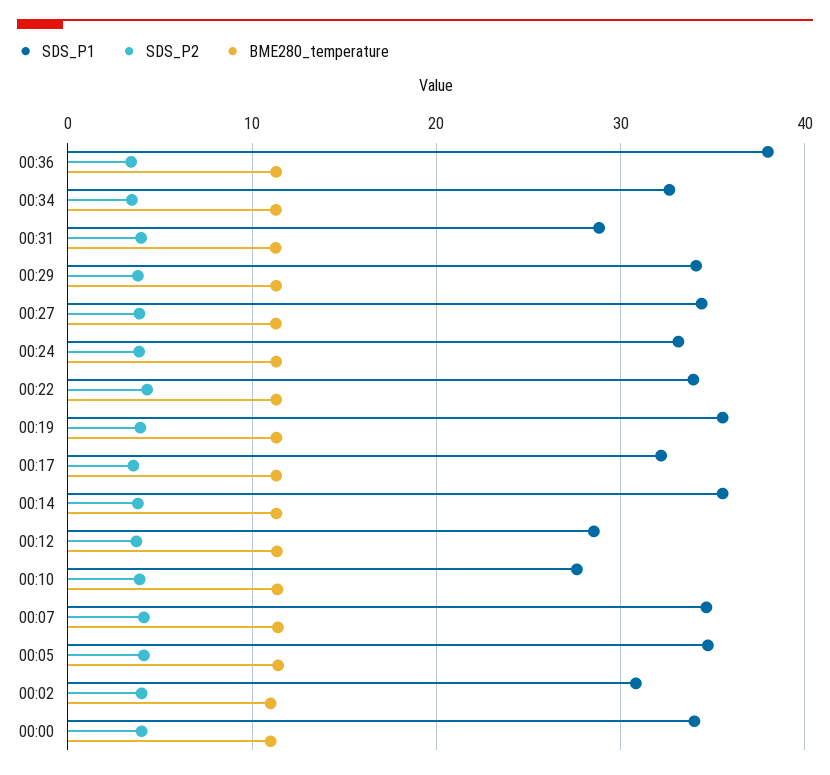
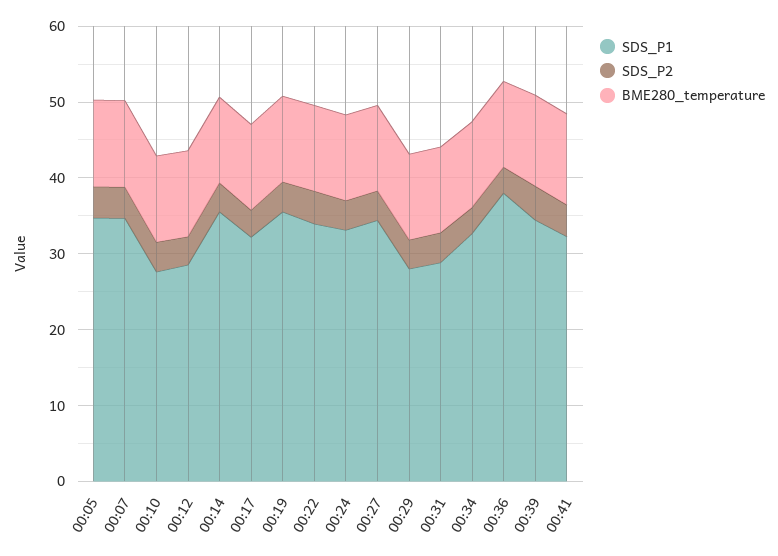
SDS_P1, 00:29: 34 -> 28
SDS_P1, 00:02: 31 -> none
SDS_P2, 00:02: 4 -> none
BME280_temperature, 00:02: 11 -> none
SDS_P1, 00:00: 34 -> none
SDS_P2, 00:00: 4 -> none
BME280_temperature, 00:00: 11 -> none
SDS_P1, 00:39: none -> 34
SDS_P2, 00:39: none -> 4
BME280_temperature, 00:39: none -> 12
SDS_P1, 00:41: none -> 32
SDS_P2, 00:41: none -> 4
BME280_temperature, 00:41: none -> 12

